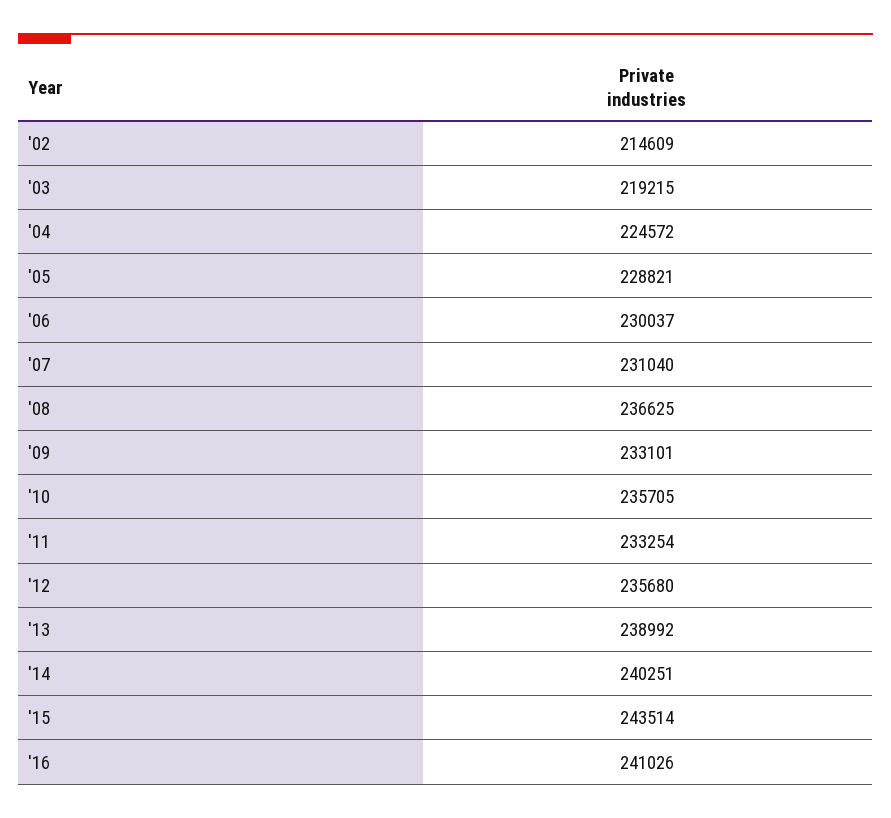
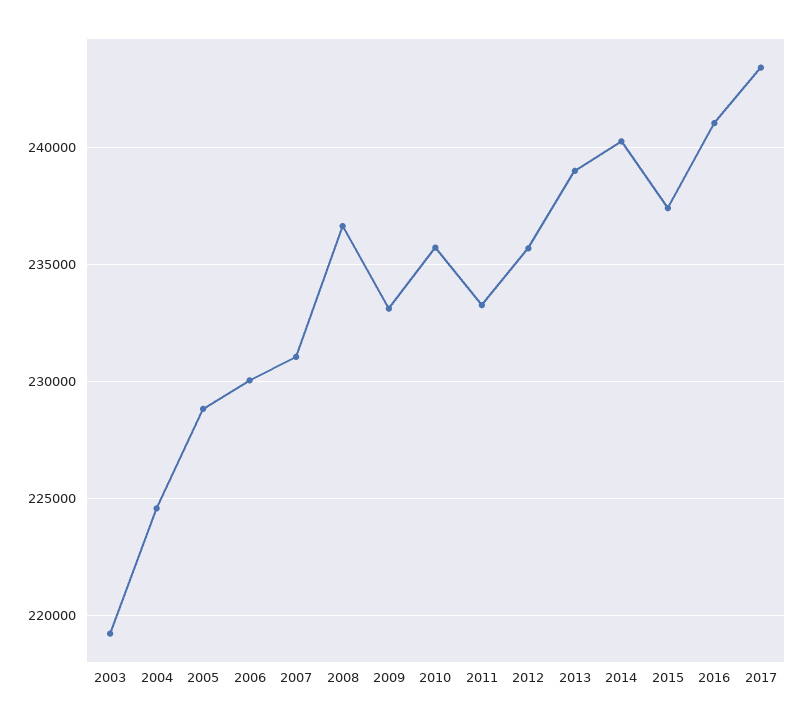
'02: 214609 -> none
'15: 243514 -> 237500
2017: none -> 243500

